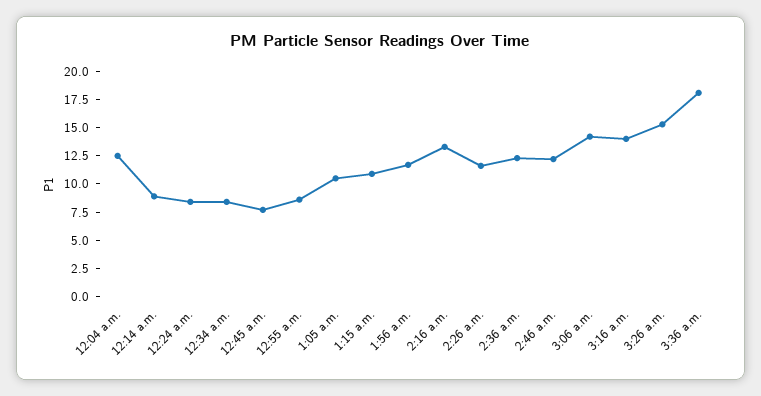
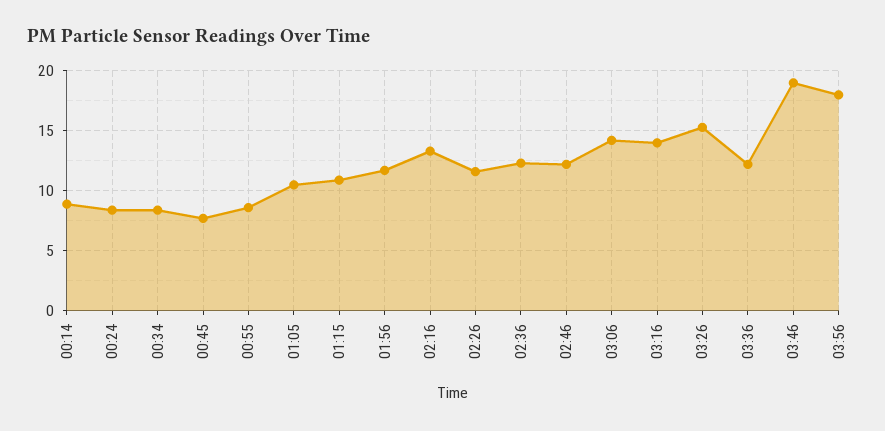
12:04 a.m.: 12.5 -> none
3:36 a.m.: 17.5 -> 12
03:46: none -> 19
03:56: none -> 18

